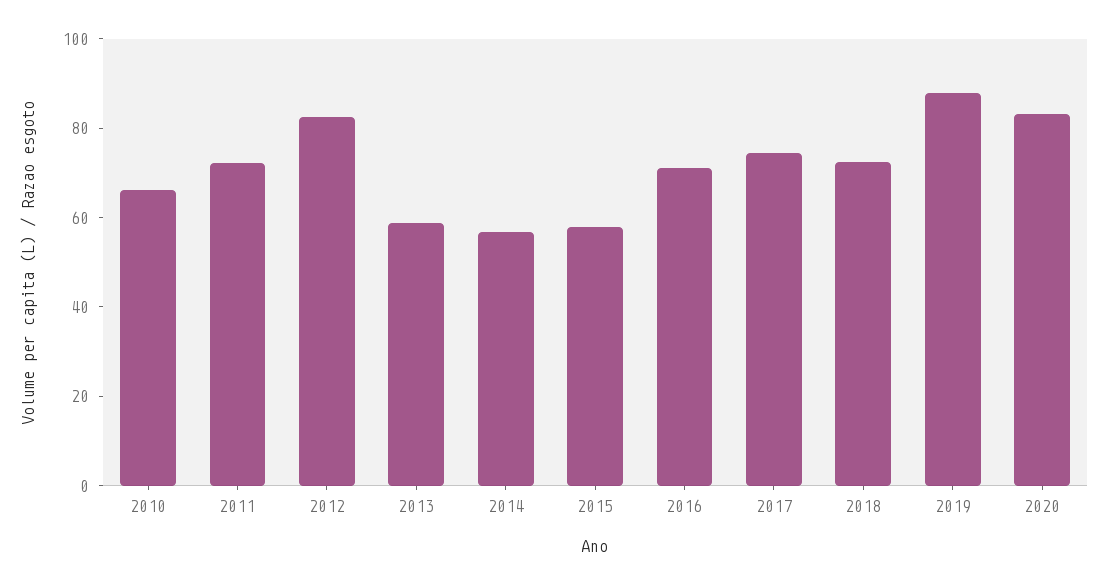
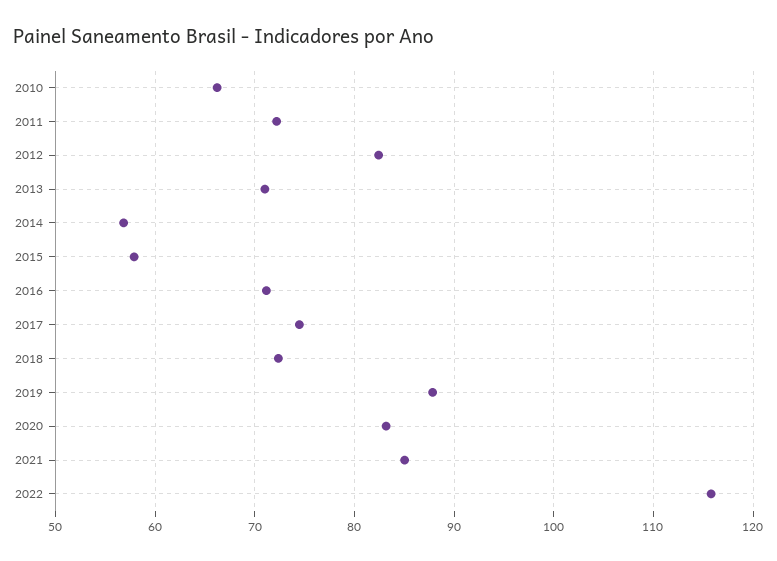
2013: 60 -> 71
2021: none -> 85
2022: none -> 116

